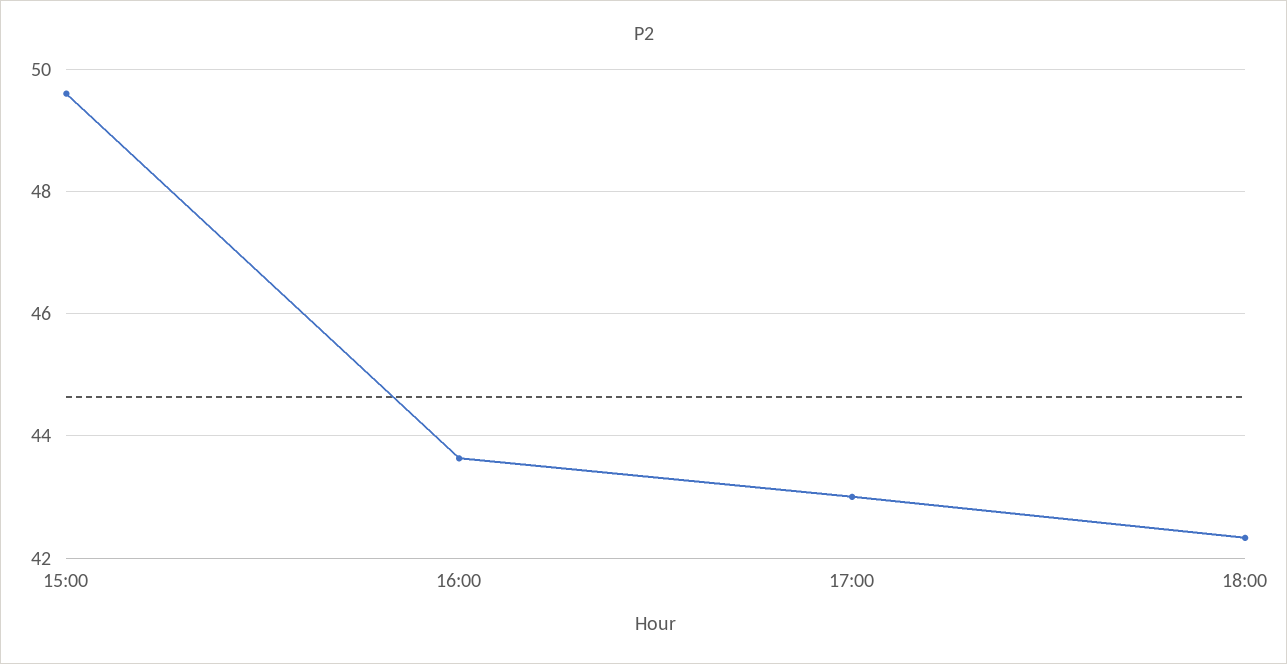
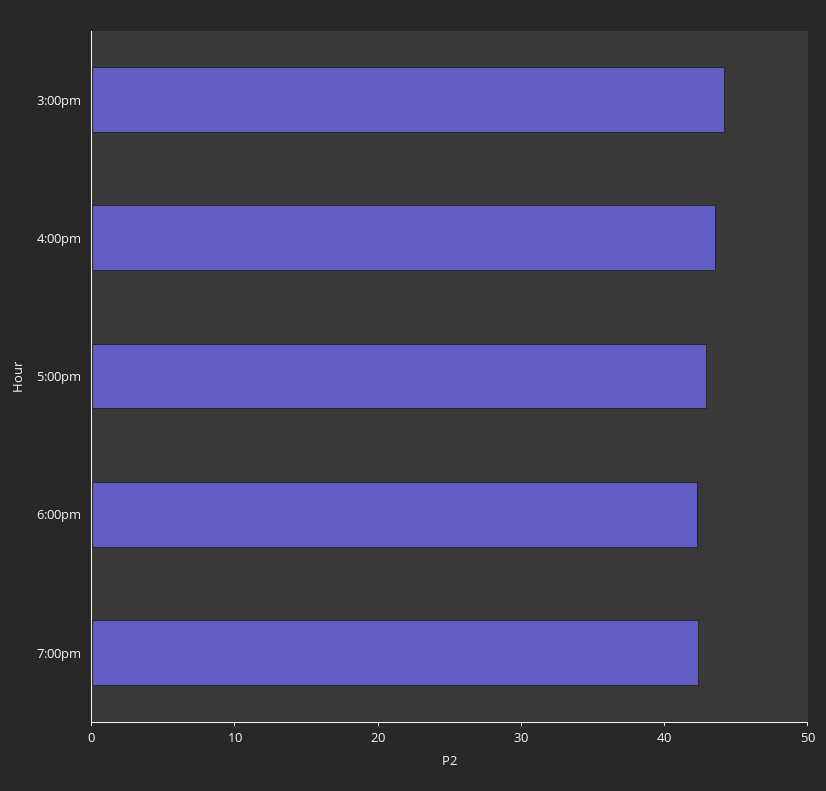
15:00: 49.6 -> 44
7:00pm: none -> 42

